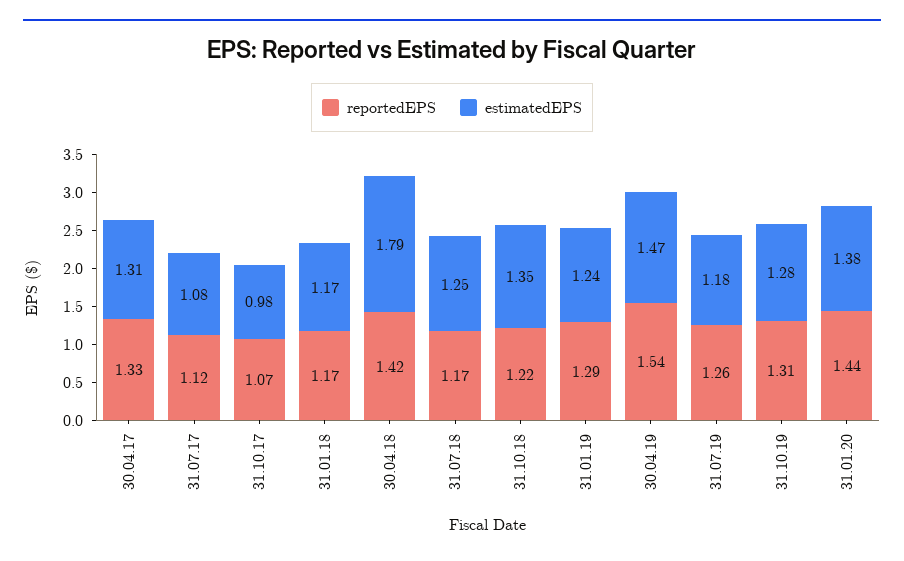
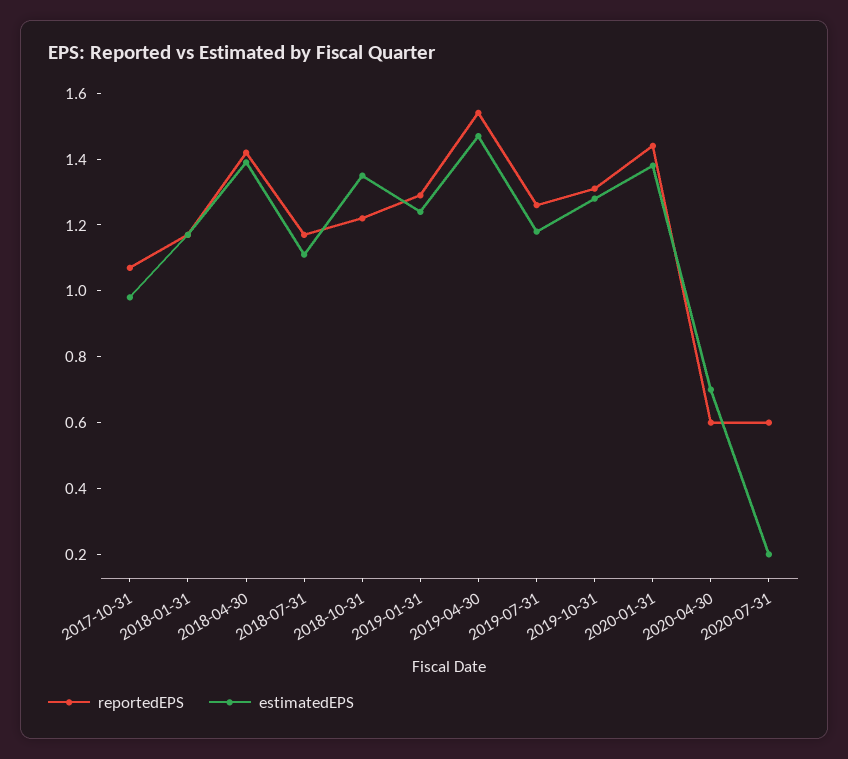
reportedEPS, 30.04.17: 1.33 -> none
estimatedEPS, 30.04.17: 1.31 -> none
reportedEPS, 31.07.17: 1.12 -> none
estimatedEPS, 31.07.17: 1.08 -> none
estimatedEPS, 30.04.18: 1.79 -> 1.4
estimatedEPS, 31.07.18: 1.25 -> 1.1
reportedEPS, 2020-04-30: none -> 0.6
estimatedEPS, 2020-04-30: none -> 0.7
reportedEPS, 2020-07-31: none -> 0.6
estimatedEPS, 2020-07-31: none -> 0.2

